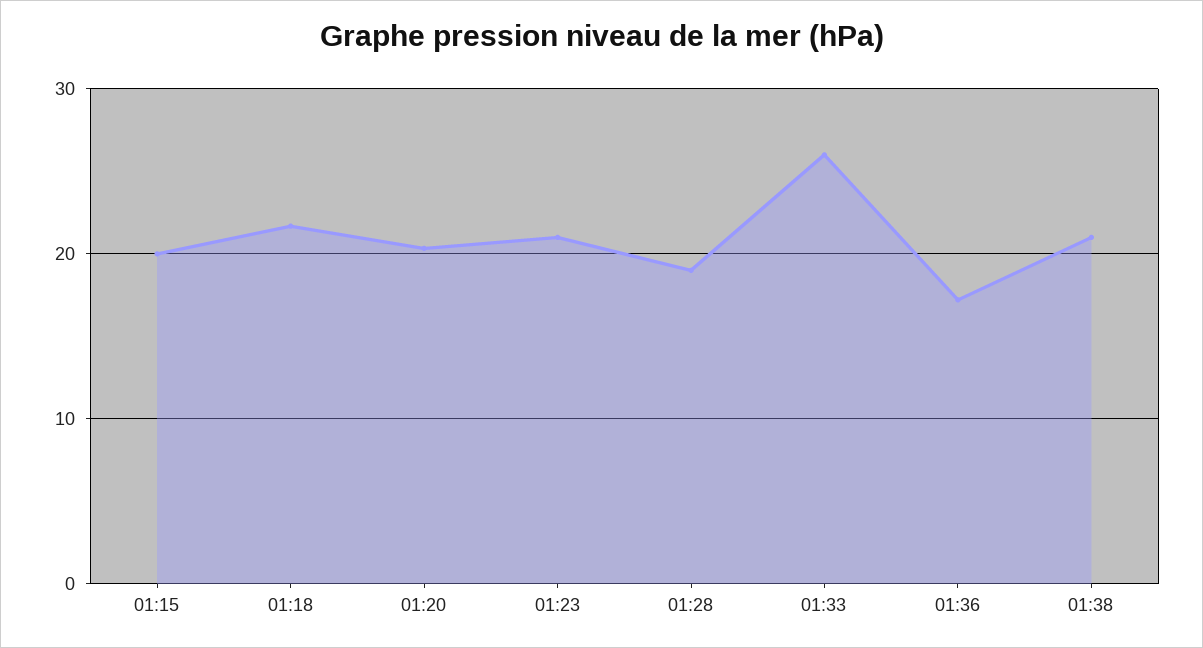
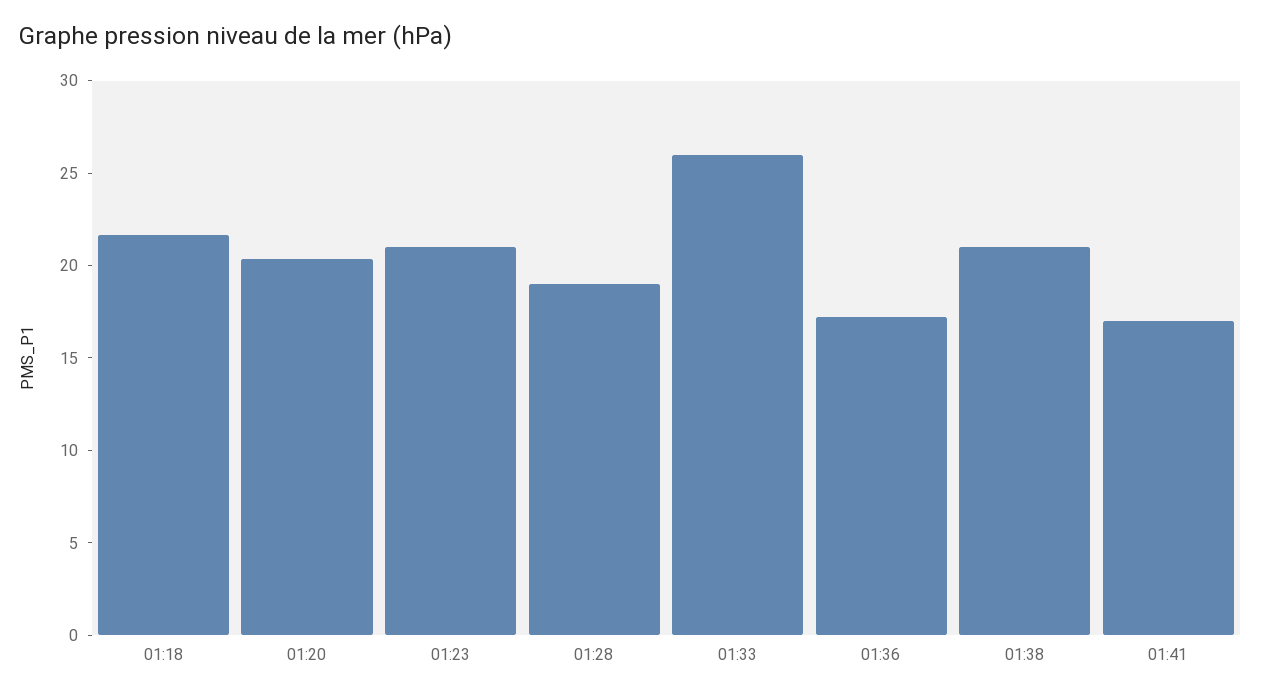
01:15: 20 -> none
01:41: none -> 17

